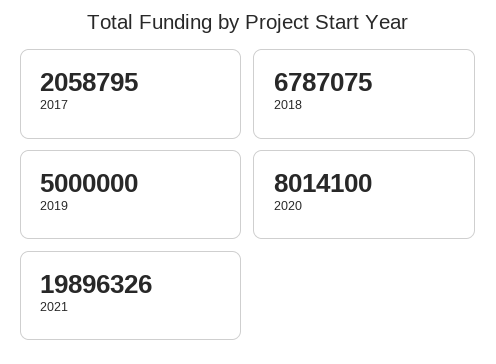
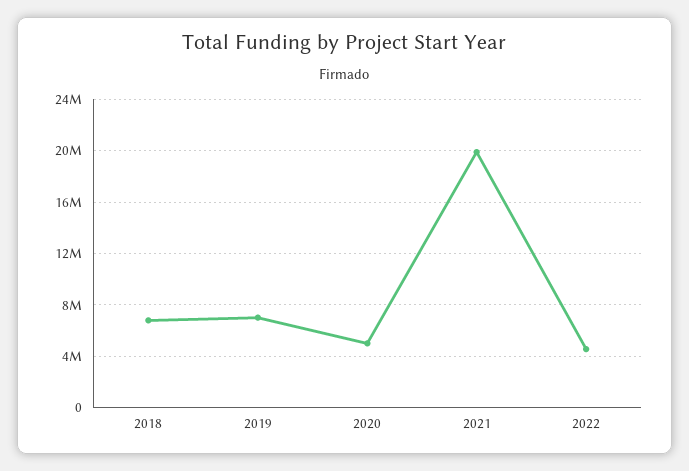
2017: 2058795 -> none
2019: 5000000 -> 7000000
2020: 8014100 -> 5000000
2022: none -> 4500000

